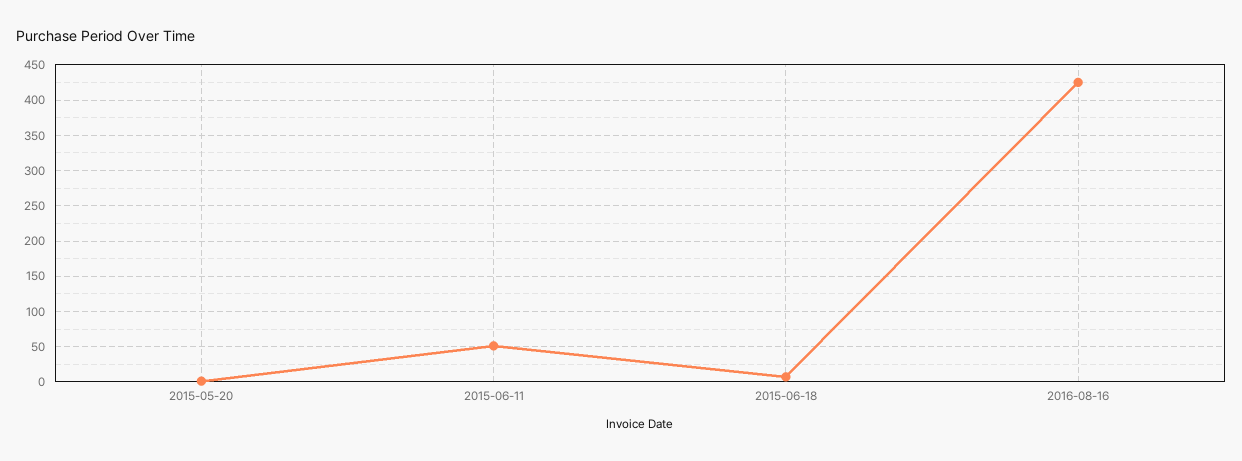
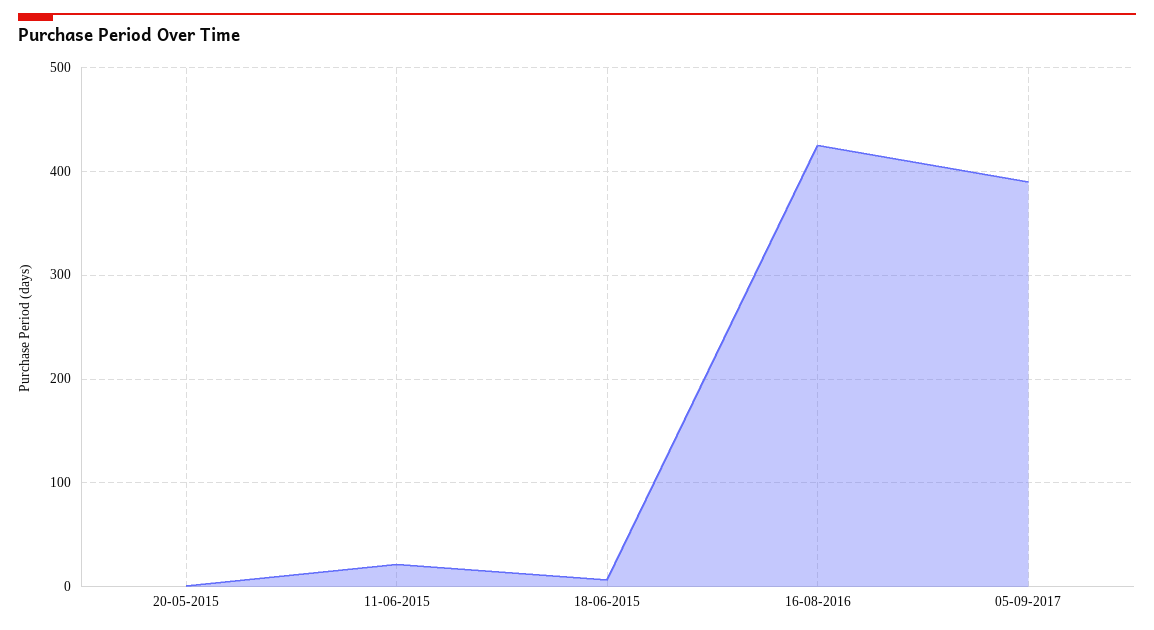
2015-06-11: 50 -> 20
05-09-2017: none -> 390

